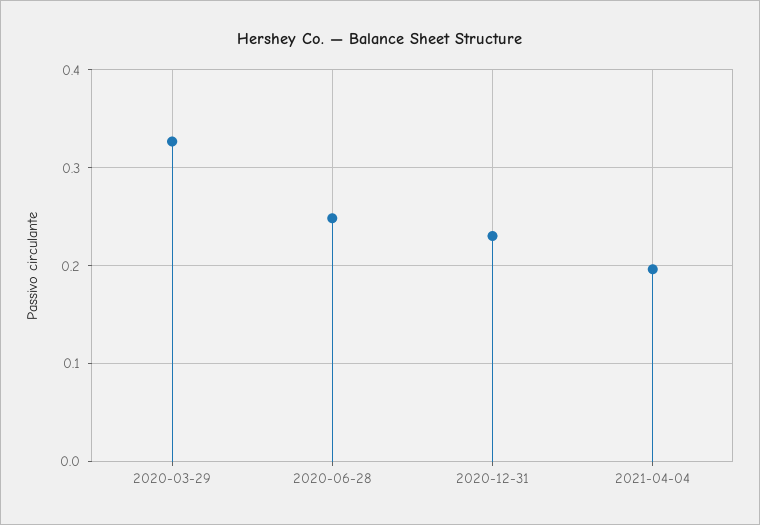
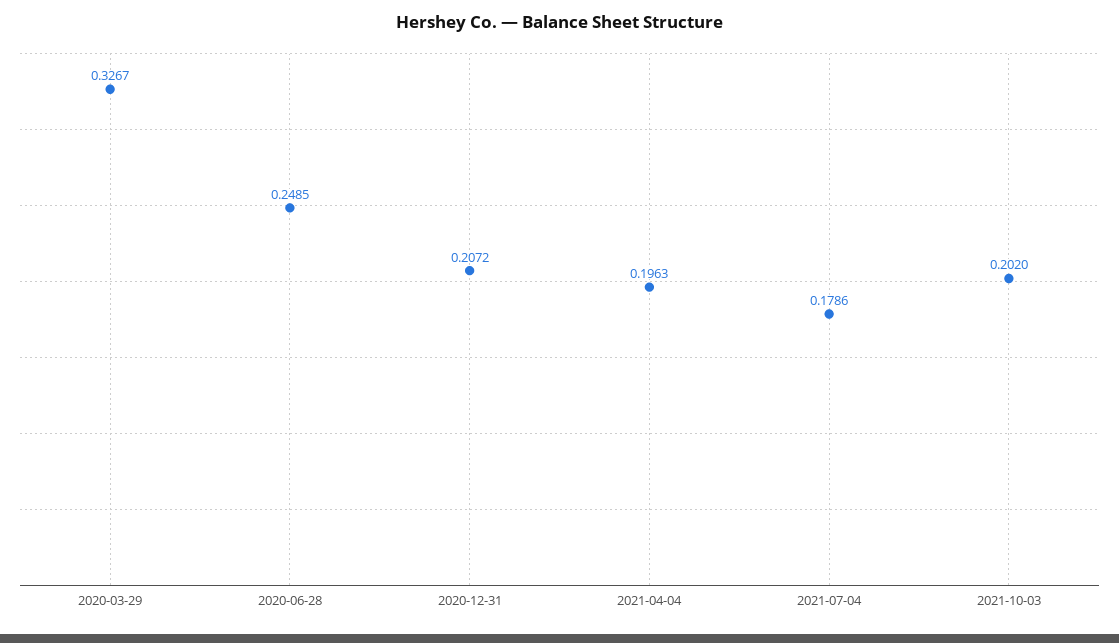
2020-12-31: 0.23 -> 0.2072
2021-07-04: none -> 0.1786
2021-10-03: none -> 0.202

